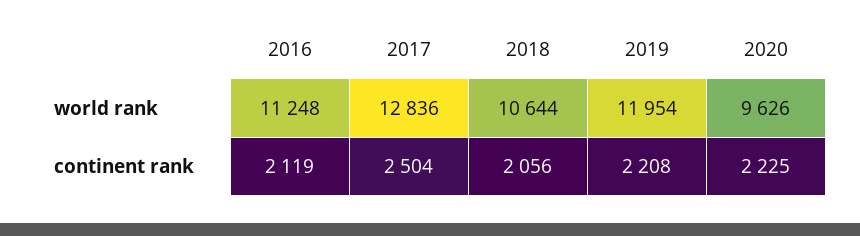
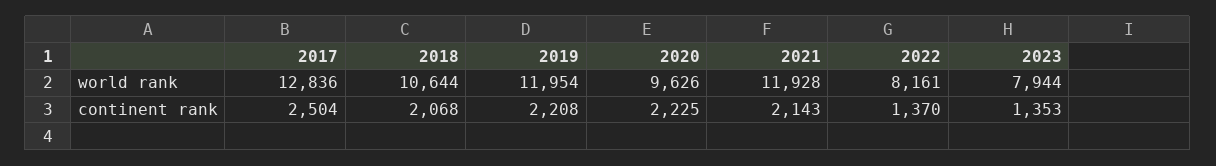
2016, world rank: 11248 -> none
2016, continent rank: 2119 -> none
2018, continent rank: 2056 -> 2068
2021, world rank: none -> 11928
2022, world rank: none -> 8161
2023, world rank: none -> 7944
2021, continent rank: none -> 2143
2022, continent rank: none -> 1370
2023, continent rank: none -> 1353

